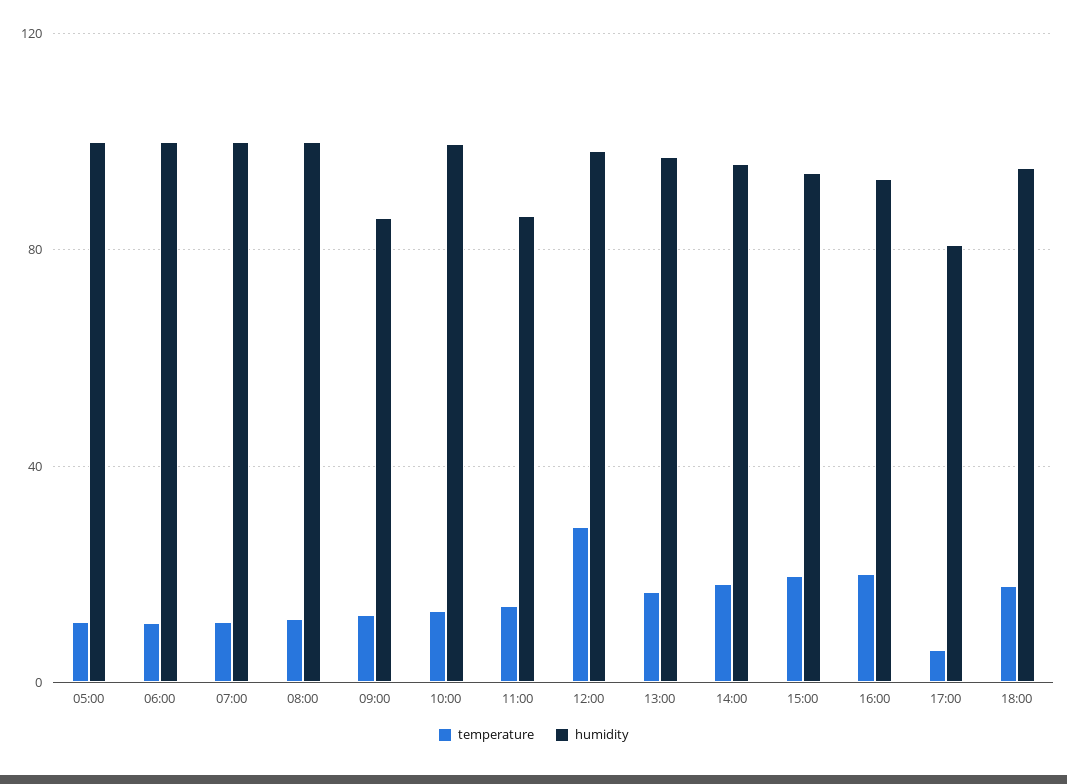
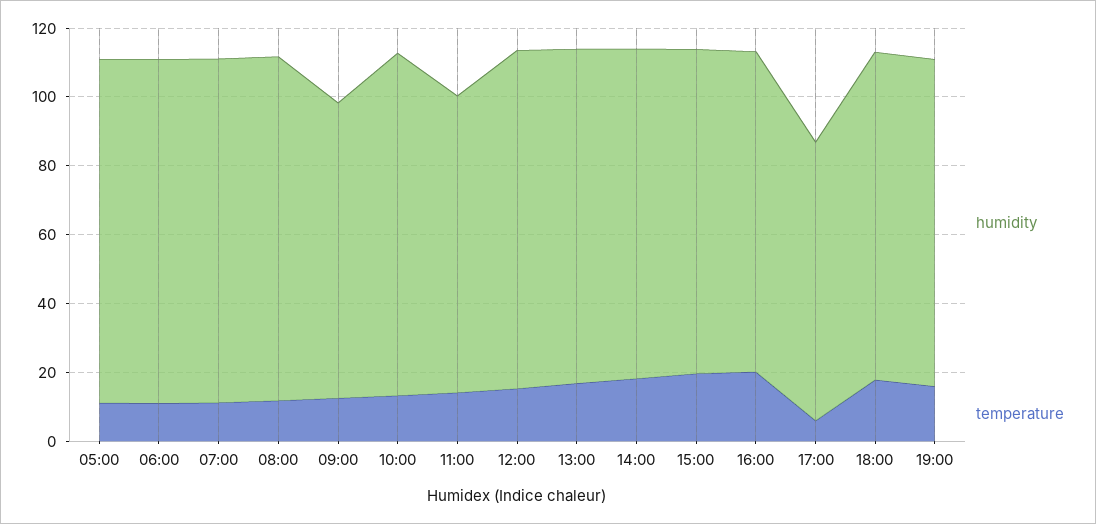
temperature, 12:00: 30 -> 15
humidity, 19:00: none -> 95
temperature, 19:00: none -> 15

